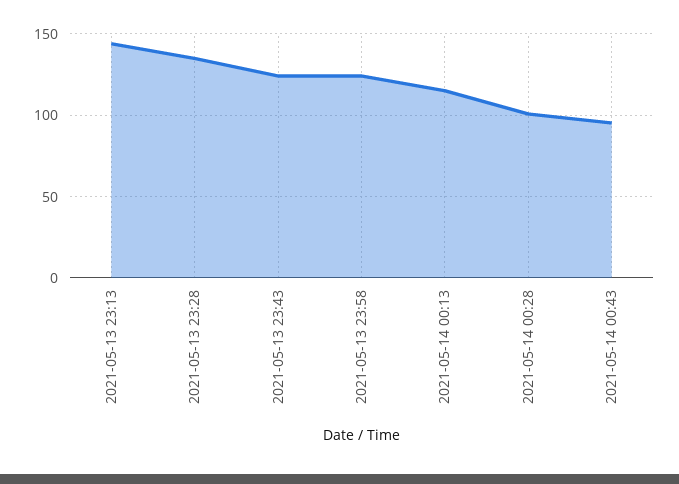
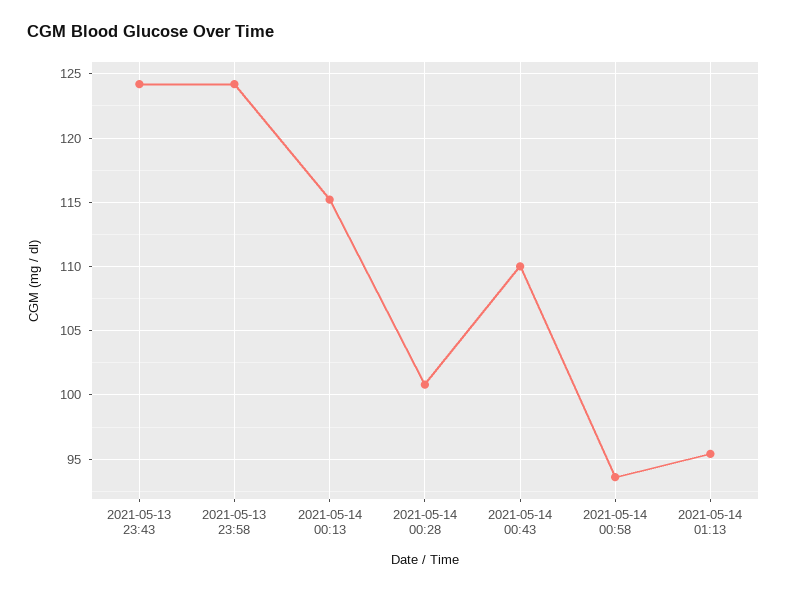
2021-05-13 23:13: 145 -> none
2021-05-13 23:28: 135 -> none
2021-05-14 00:43: 95 -> 110
2021-05-14 00:58: none -> 93.5
2021-05-14 01:13: none -> 95.5

